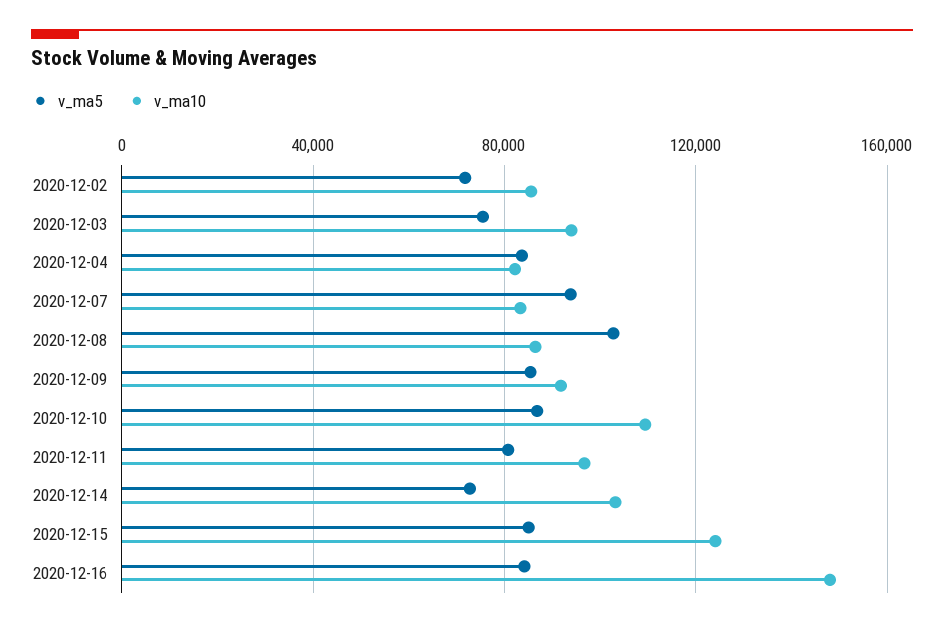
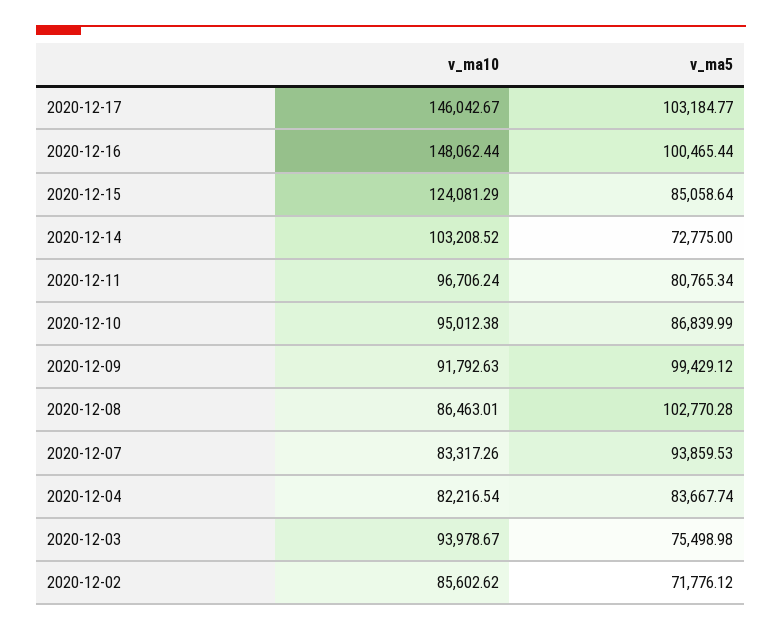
v_ma5, 2020-12-09: 85000 -> 99429.12
v_ma10, 2020-12-10: 110000 -> 95012.38
v_ma5, 2020-12-16: 85000 -> 100465.44
v_ma10, 2020-12-17: none -> 146042.67
v_ma5, 2020-12-17: none -> 103184.77

